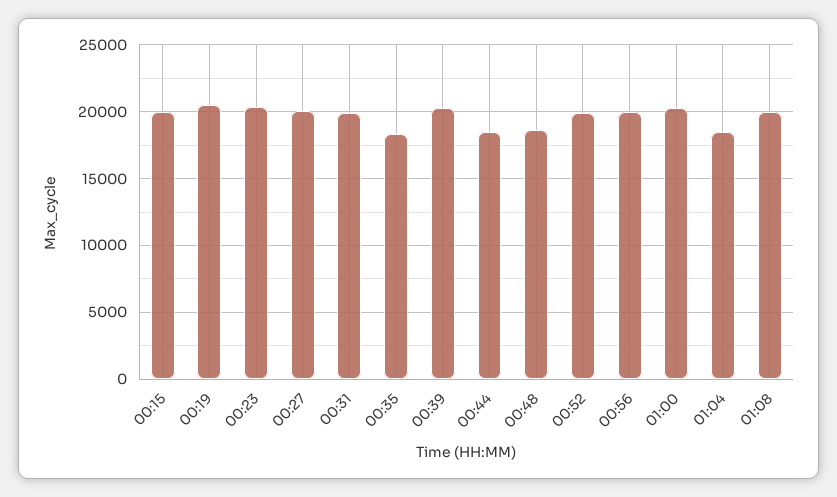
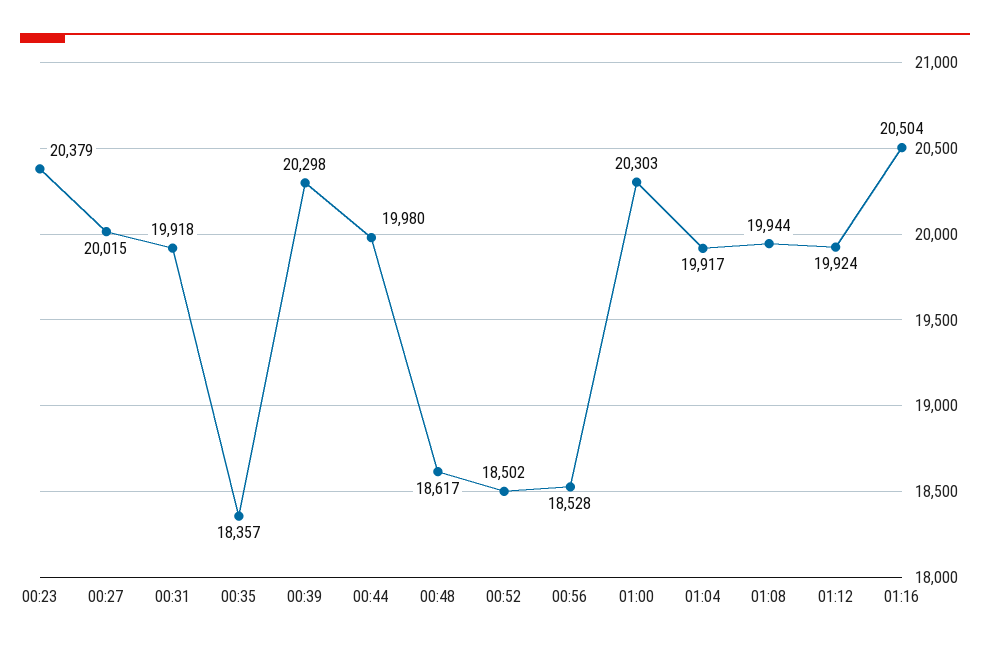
00:15: 20000 -> none
00:19: 20500 -> none
00:44: 18500 -> 19980
00:52: 20000 -> 18502
00:56: 20000 -> 18528
01:04: 18500 -> 19917
01:12: none -> 19924
01:16: none -> 20504

